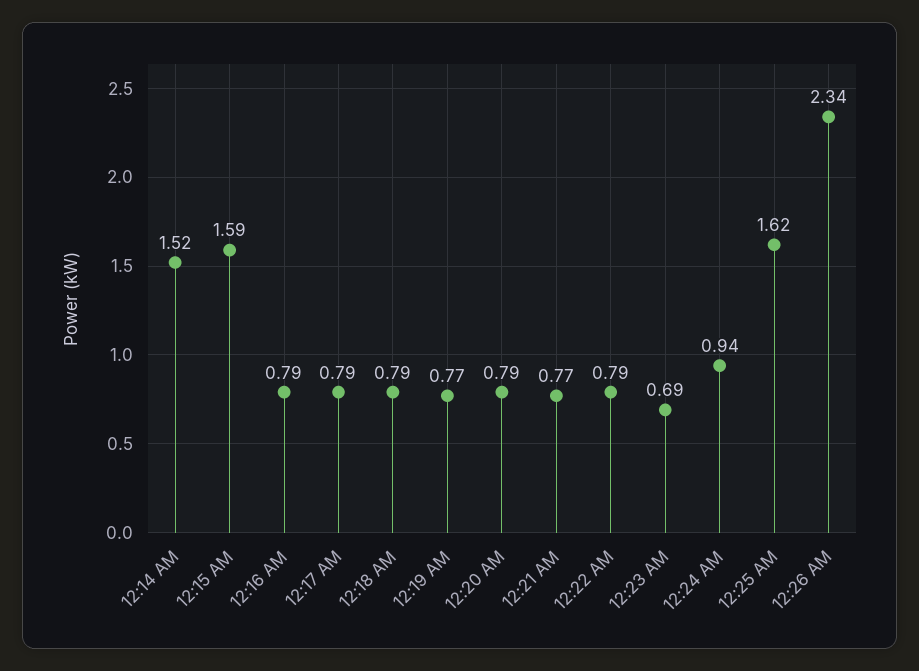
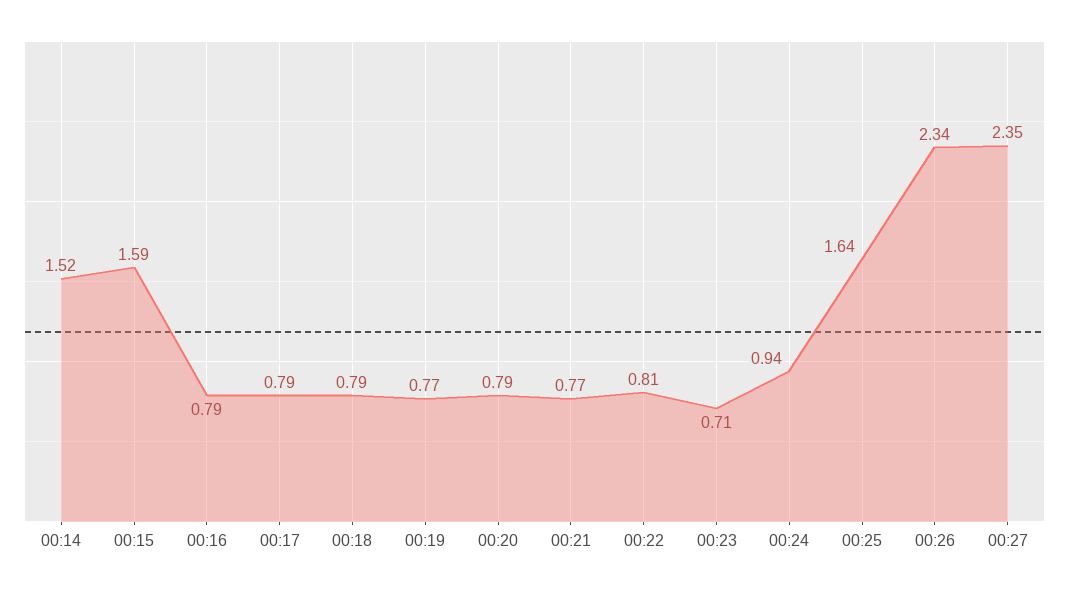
12:22 AM: 0.79 -> 0.81
12:23 AM: 0.69 -> 0.71
12:25 AM: 1.62 -> 1.64
00:27: none -> 2.35

